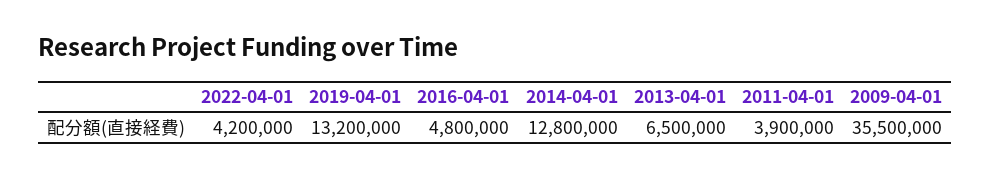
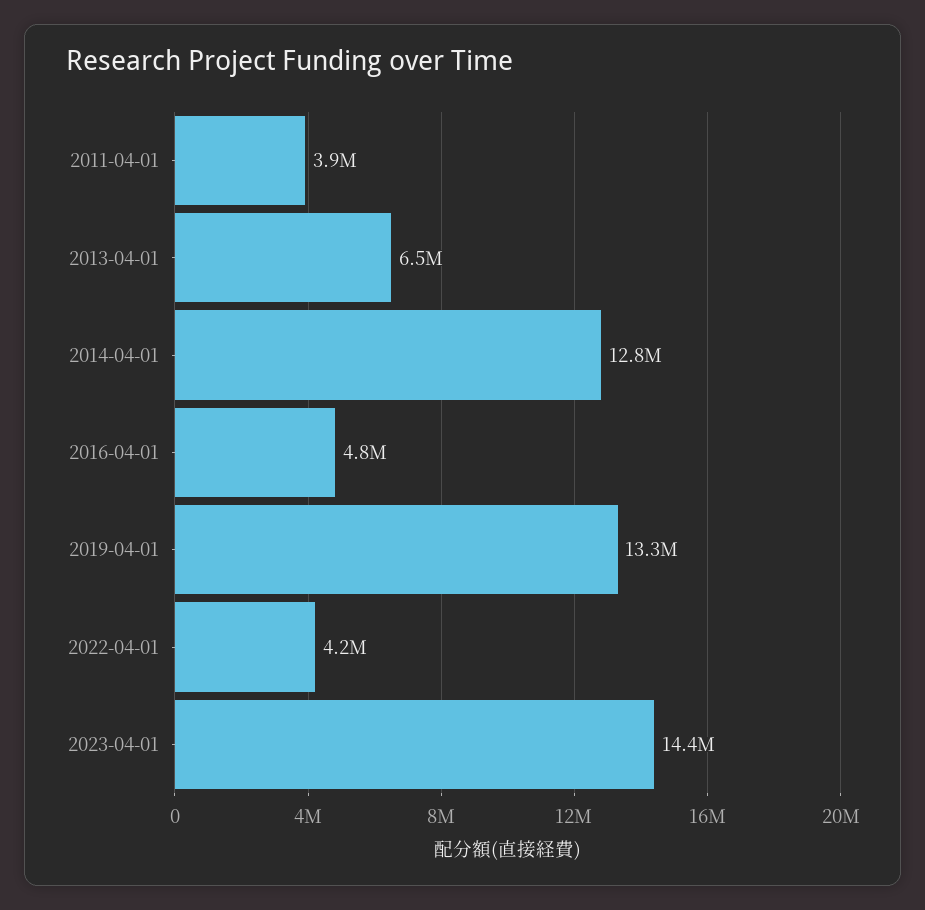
2019-04-01: 13200000 -> 13300000
2009-04-01: 35500000 -> none
2023-04-01: none -> 14400000

